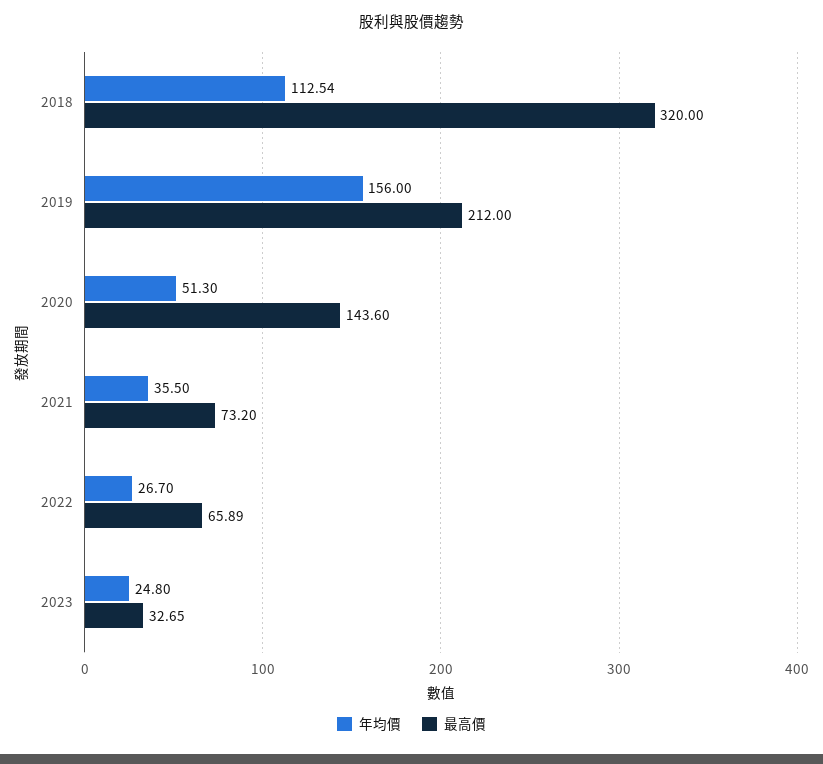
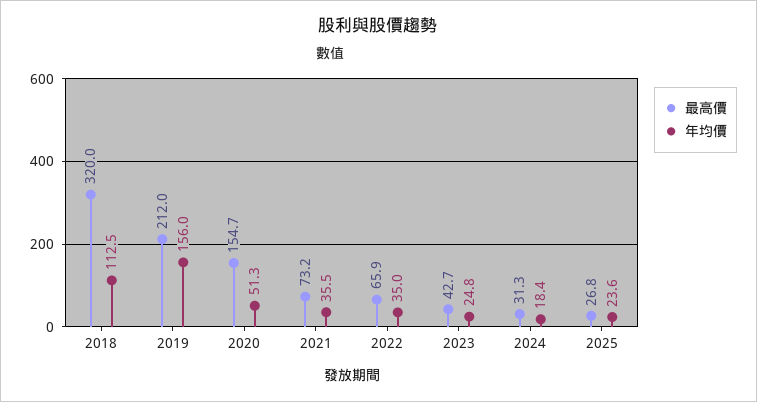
最高價, 2020: 143.6 -> 154.7
年均價, 2022: 26.7 -> 35
最高價, 2023: 32.65 -> 42.7
最高價, 2024: none -> 31.3
年均價, 2024: none -> 18.4
最高價, 2025: none -> 26.8
年均價, 2025: none -> 23.6

